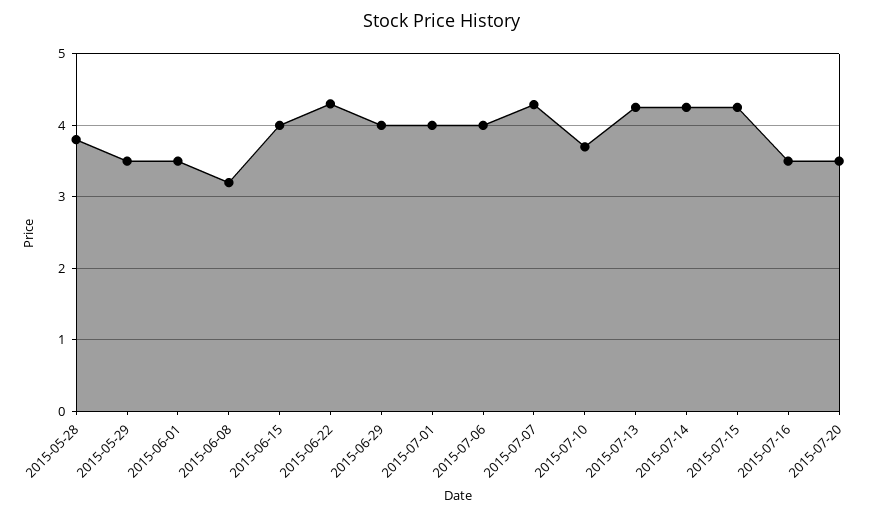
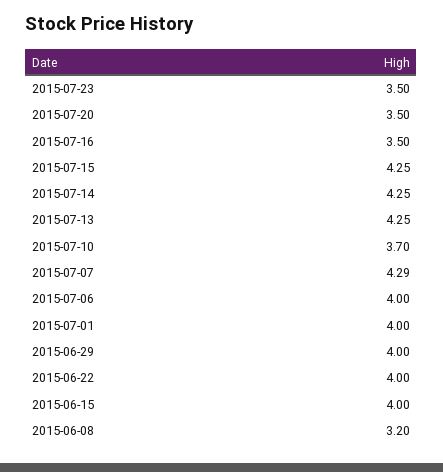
2015-05-28: 3.8 -> none
2015-05-29: 3.5 -> none
2015-06-01: 3.5 -> none
2015-06-22: 4.3 -> 4
2015-07-23: none -> 3.5

